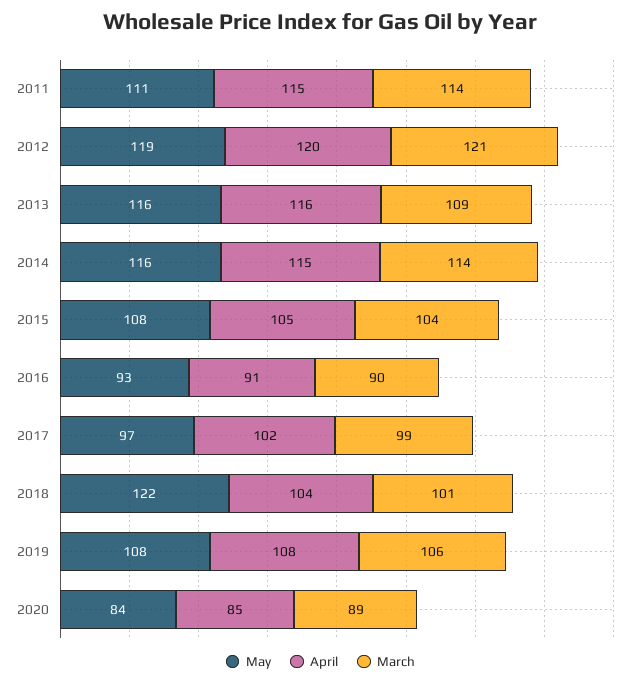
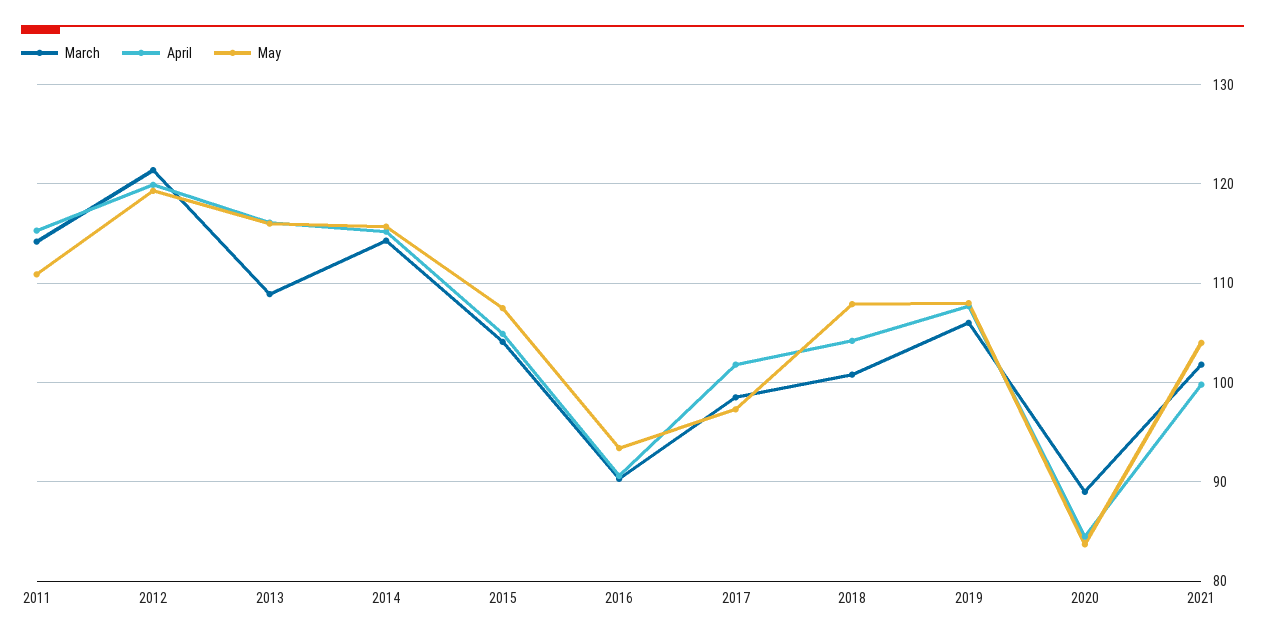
May, 2018: 122 -> 108
March, 2021: none -> 102
April, 2021: none -> 100
May, 2021: none -> 104

